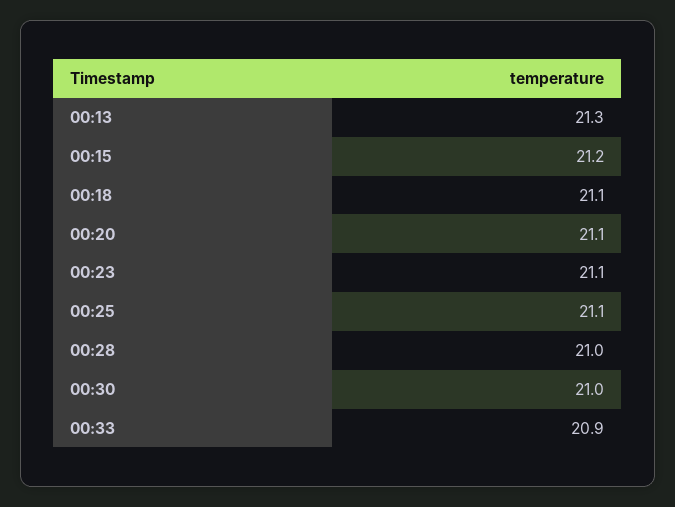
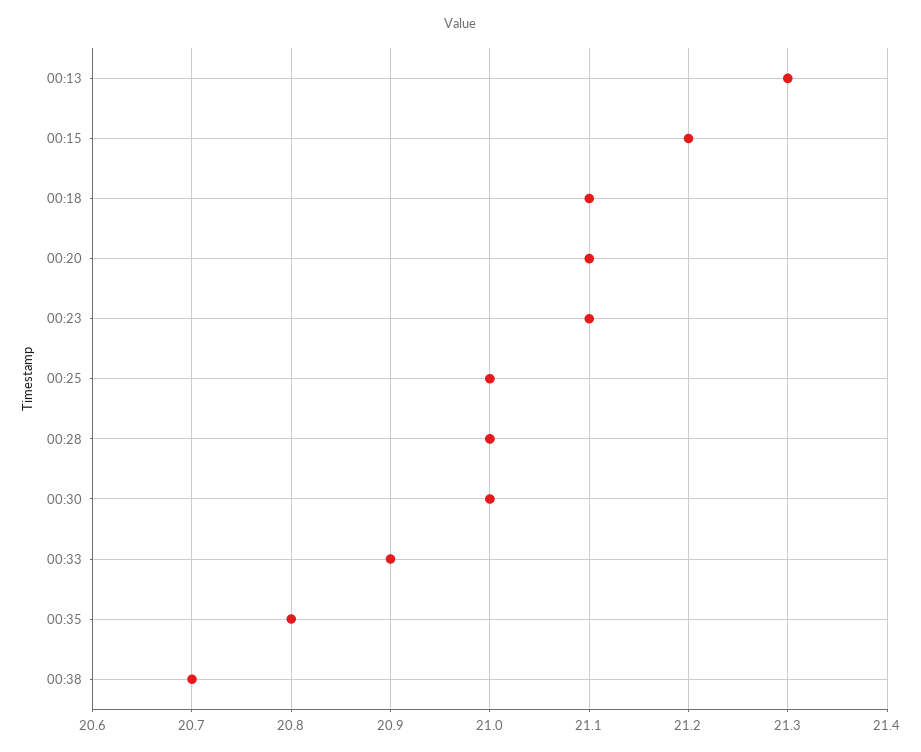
00:25: 21.1 -> 21
00:35: none -> 20.8
00:38: none -> 20.7

